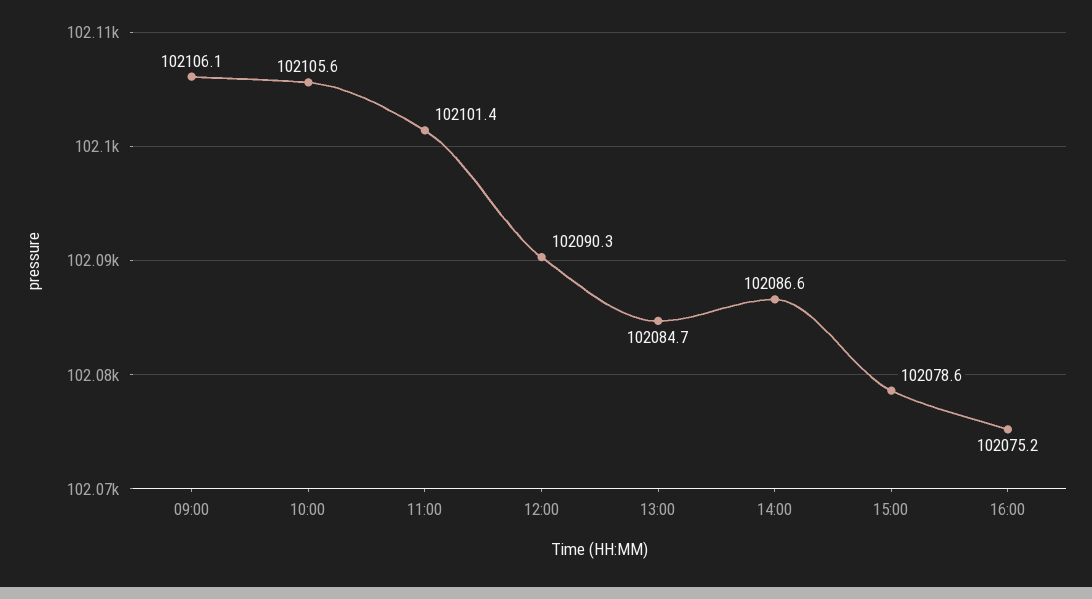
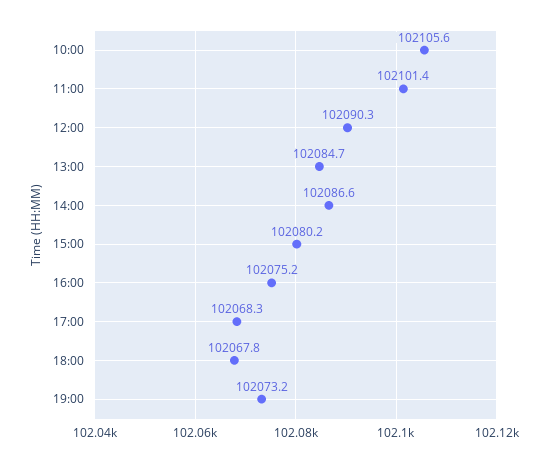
09:00: 102106.1 -> none
15:00: 102078.6 -> 102080.2
17:00: none -> 102068.3
18:00: none -> 102067.8
19:00: none -> 102073.2

